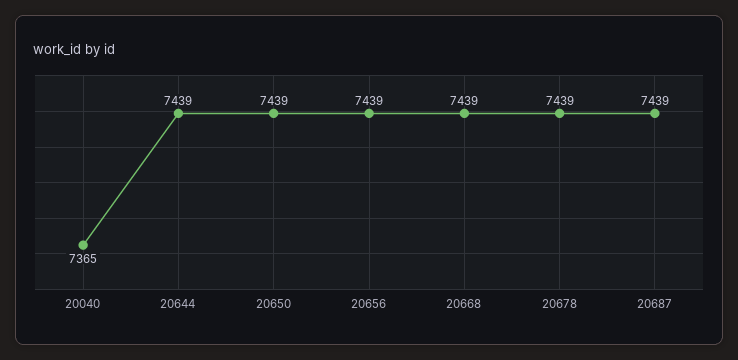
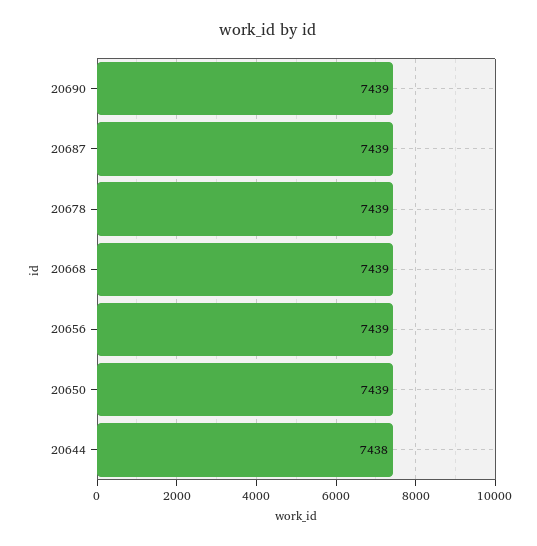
20040: 7365 -> none
20644: 7439 -> 7438
20690: none -> 7439

